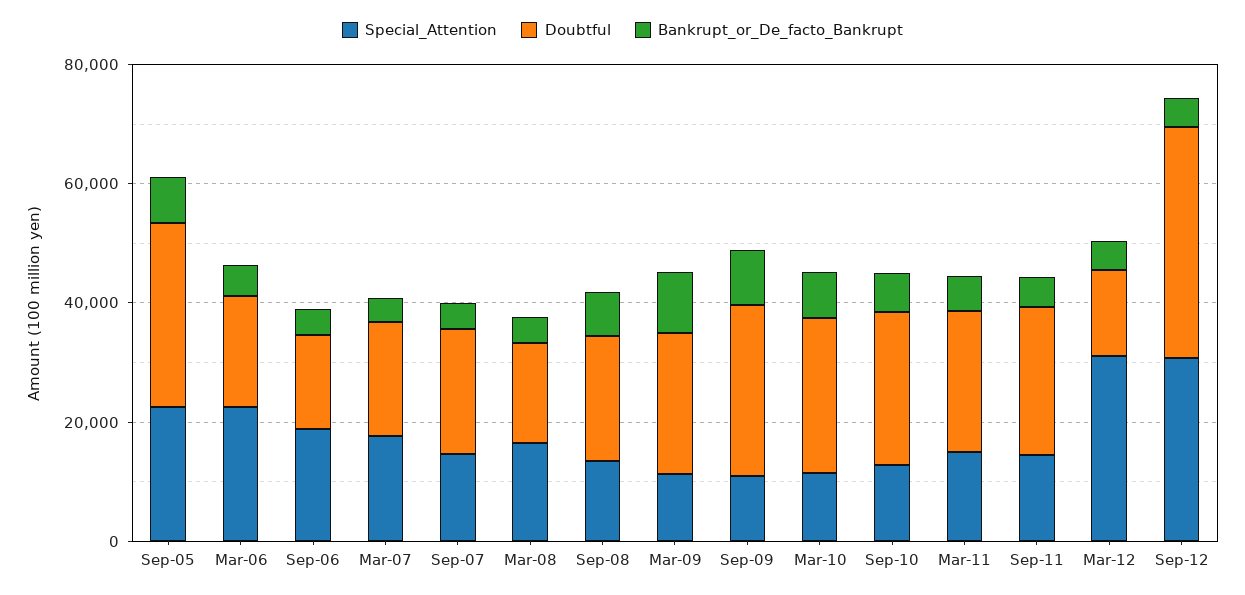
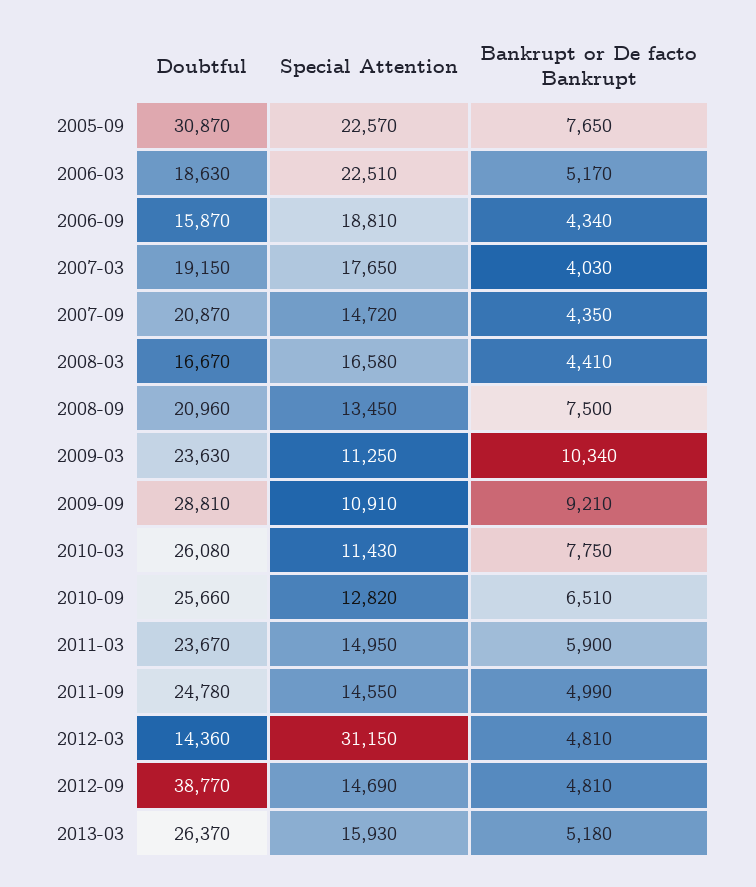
Special_Attention, Sep-12: 30000 -> 14690
Doubtful, 2013-03: none -> 26370
Special_Attention, 2013-03: none -> 15930
Bankrupt_or_De_facto_Bankrupt, 2013-03: none -> 5180

